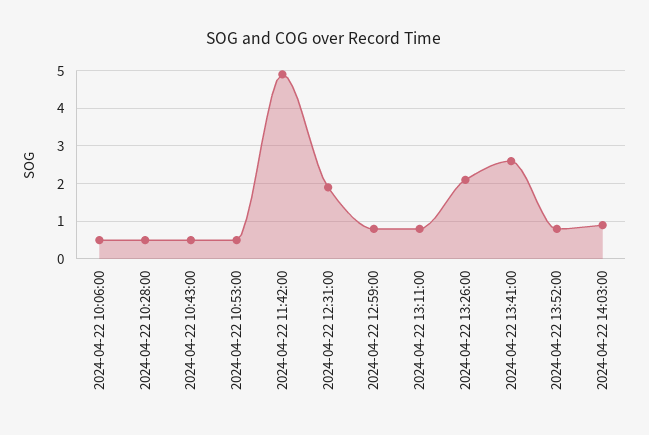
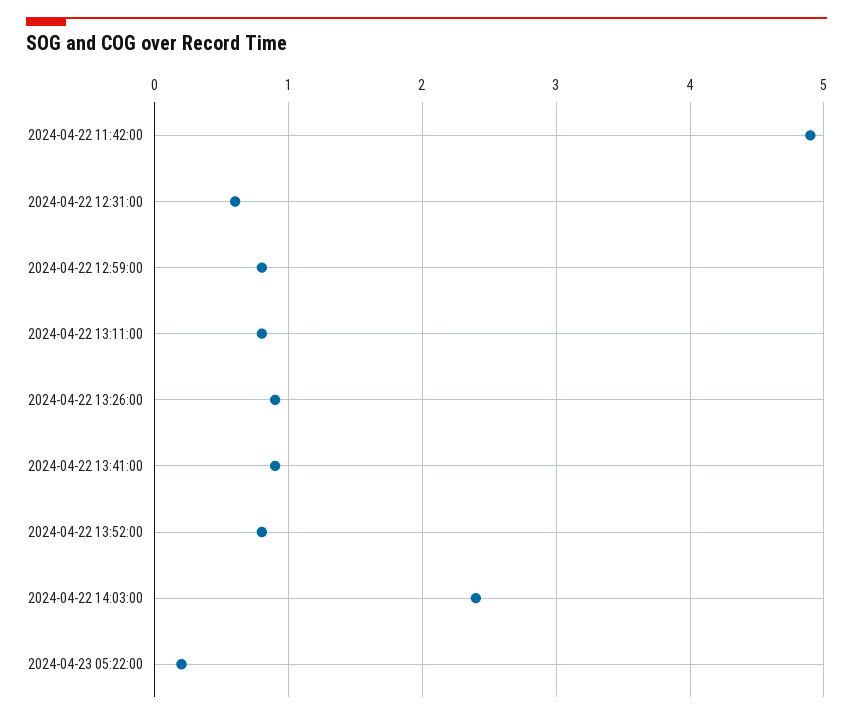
2024-04-22 10:06:00: 0.5 -> none
2024-04-22 10:28:00: 0.5 -> none
2024-04-22 10:43:00: 0.5 -> none
2024-04-22 10:53:00: 0.5 -> none
2024-04-22 12:31:00: 2 -> 0.6
2024-04-22 13:26:00: 2 -> 0.9
2024-04-22 13:41:00: 2.5 -> 0.9
2024-04-22 14:03:00: 1 -> 2.4
2024-04-23 05:22:00: none -> 0.2

